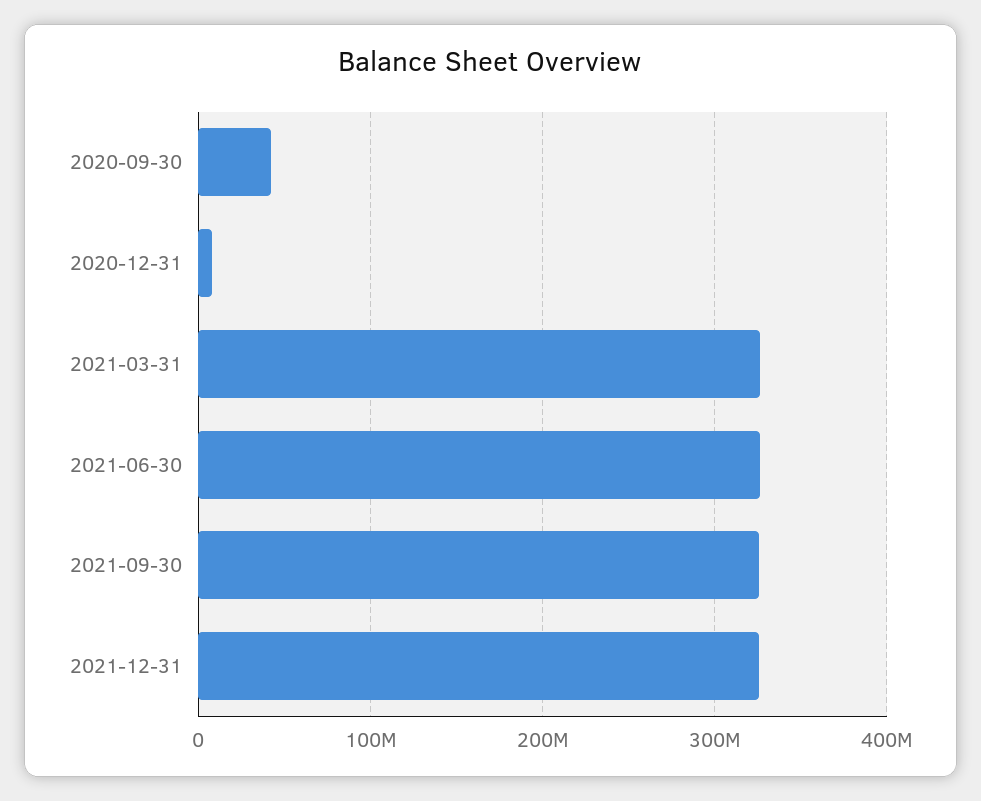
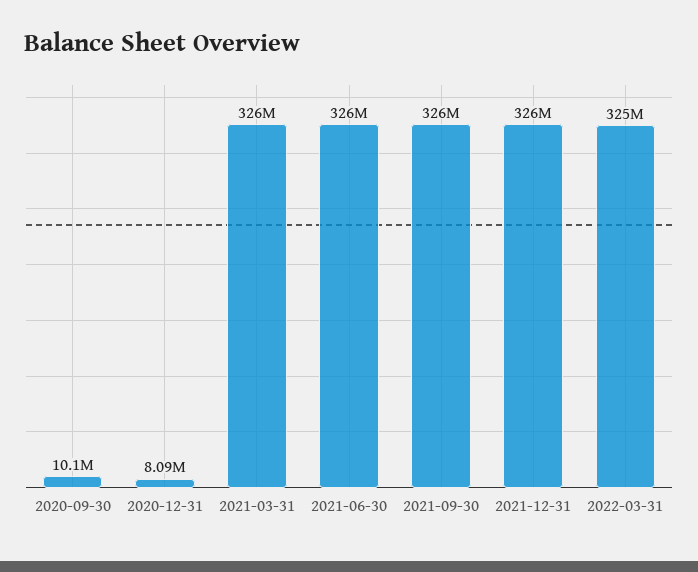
2020-09-30: 40000000 -> 10100000
2022-03-31: none -> 325000000

